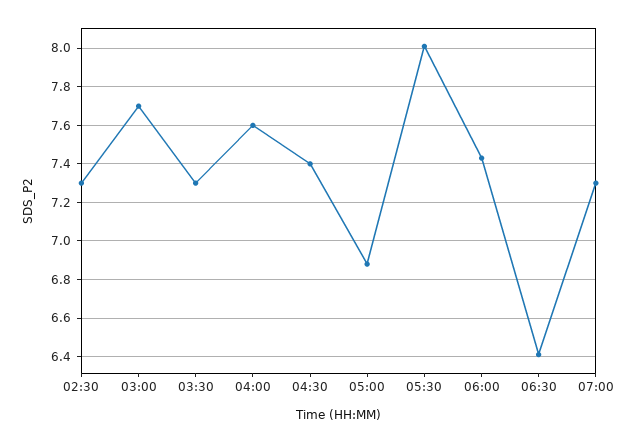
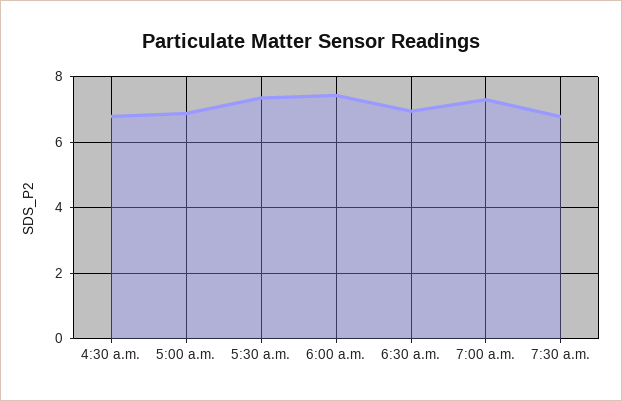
02:30: 7.3 -> none
03:00: 7.7 -> none
03:30: 7.3 -> none
04:00: 7.6 -> none
04:30: 7.4 -> 6.8
05:30: 8 -> 7.4
06:30: 6.4 -> 7
7:30 a.m.: none -> 6.8

